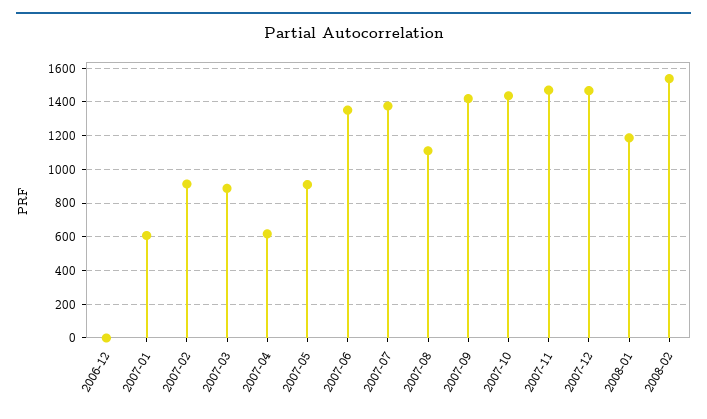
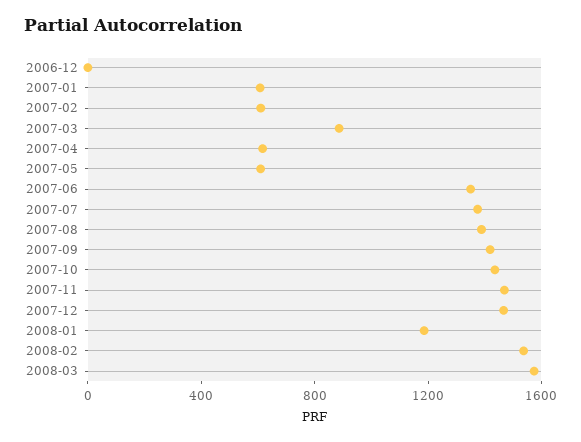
2007-02: 900 -> 600
2007-05: 900 -> 600
2007-08: 1100 -> 1400
2008-03: none -> 1600

